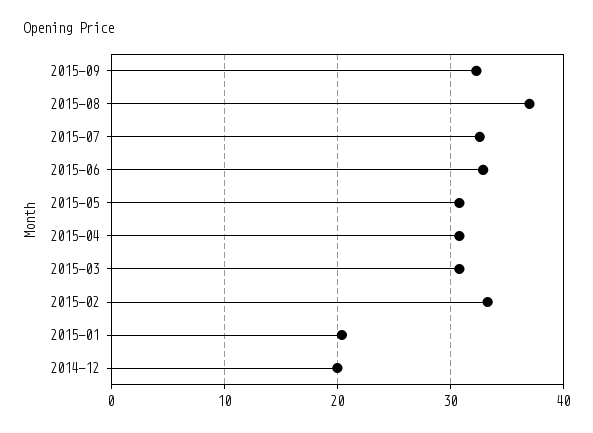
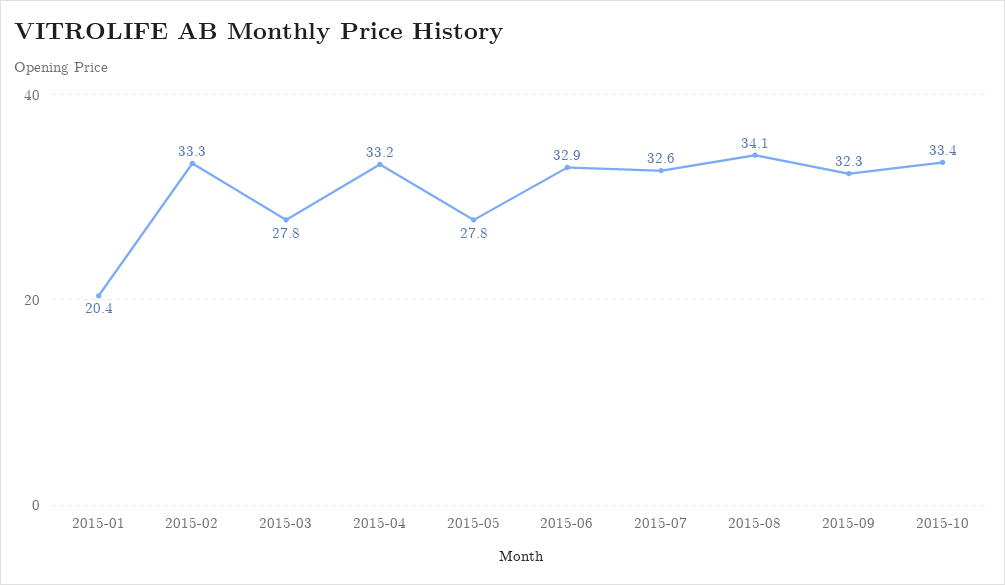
2015-08: 37 -> 34.1
2015-05: 31 -> 27.8
2015-04: 31 -> 33.2
2015-03: 31 -> 27.8
2014-12: 20 -> none
2015-10: none -> 33.4

